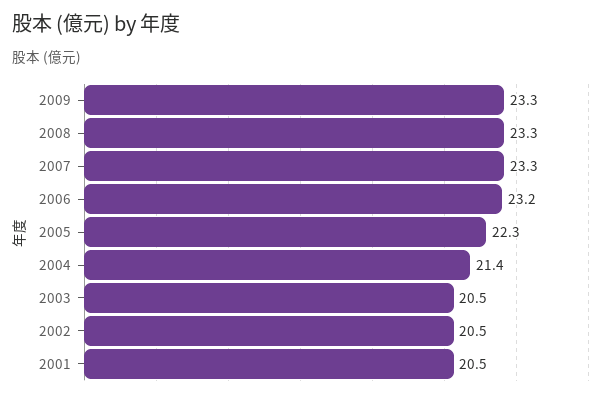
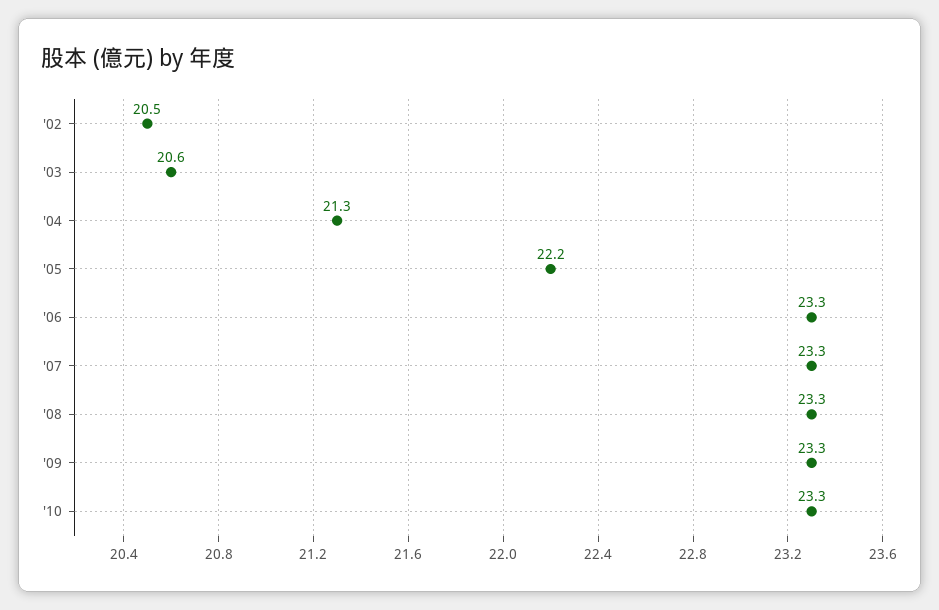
2006: 23.2 -> 23.3
2005: 22.3 -> 22.2
2004: 21.4 -> 21.3
2003: 20.5 -> 20.6
2001: 20.5 -> none
'10: none -> 23.3

